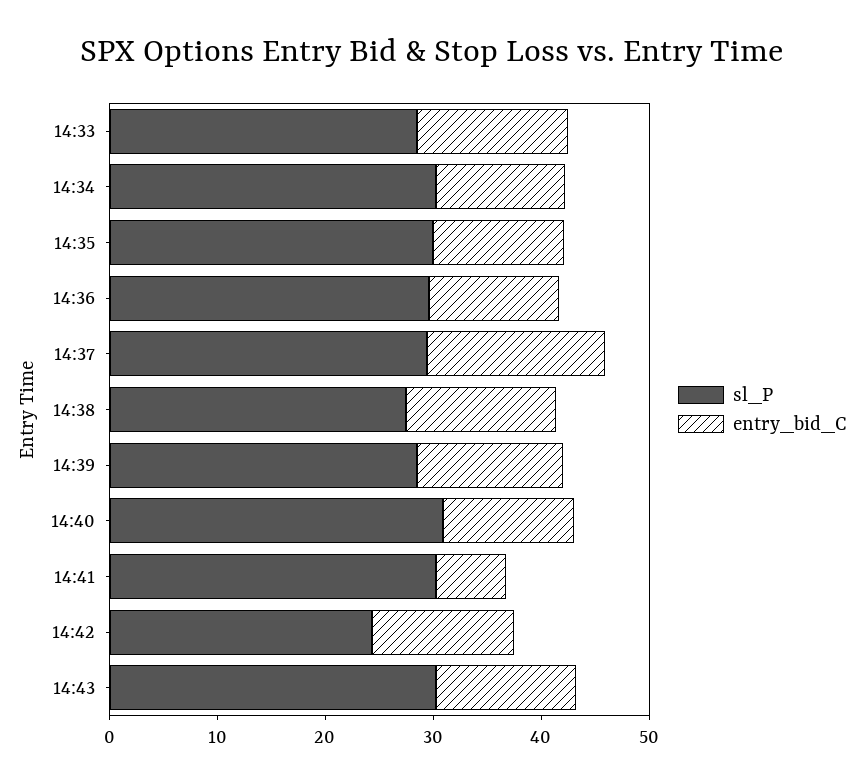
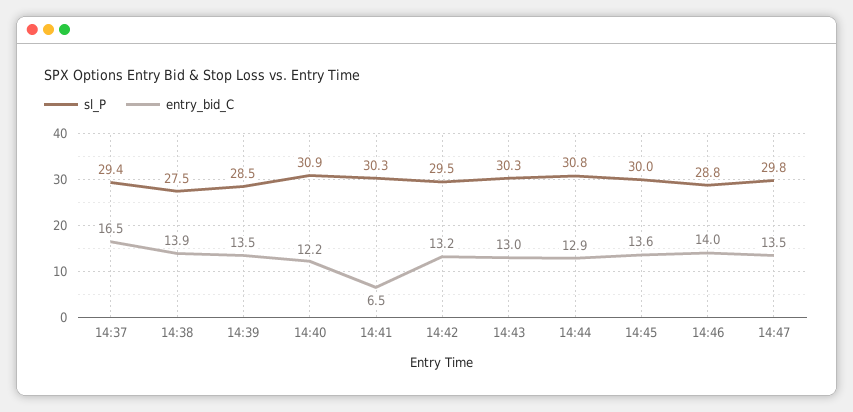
sl_P, 14:33: 28 -> none
entry_bid_C, 14:33: 14 -> none
sl_P, 14:34: 30 -> none
entry_bid_C, 14:34: 12 -> none
sl_P, 14:35: 30 -> none
entry_bid_C, 14:35: 12 -> none
sl_P, 14:36: 30 -> none
entry_bid_C, 14:36: 12 -> none
sl_P, 14:42: 24 -> 29.5
sl_P, 14:44: none -> 30.8
entry_bid_C, 14:44: none -> 12.9
sl_P, 14:45: none -> 30
entry_bid_C, 14:45: none -> 13.6
sl_P, 14:46: none -> 28.8
entry_bid_C, 14:46: none -> 14
sl_P, 14:47: none -> 29.8
entry_bid_C, 14:47: none -> 13.5

